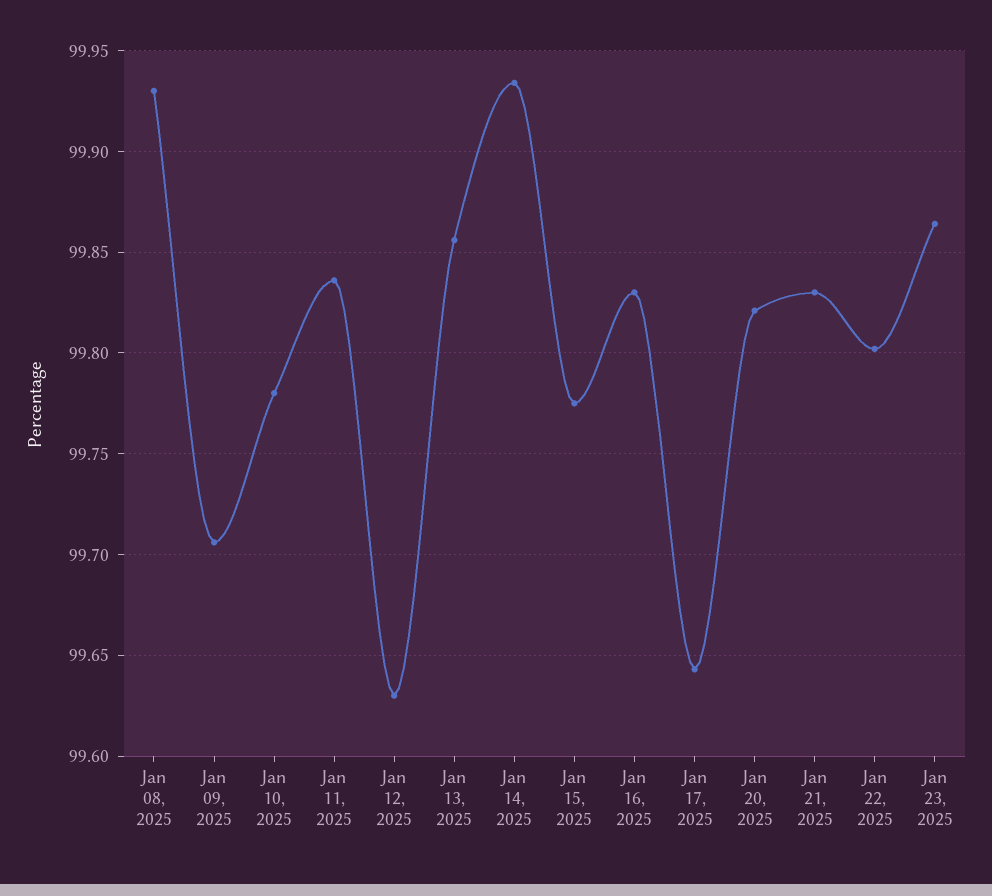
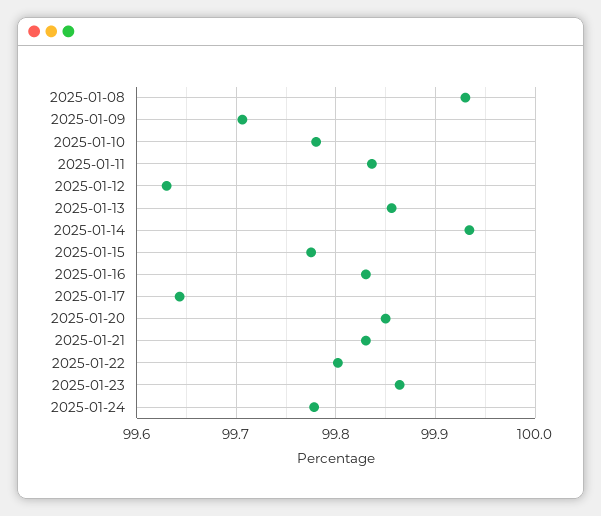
Jan 20, 2025: 99.82 -> 99.85
2025-01-24: none -> 99.78

